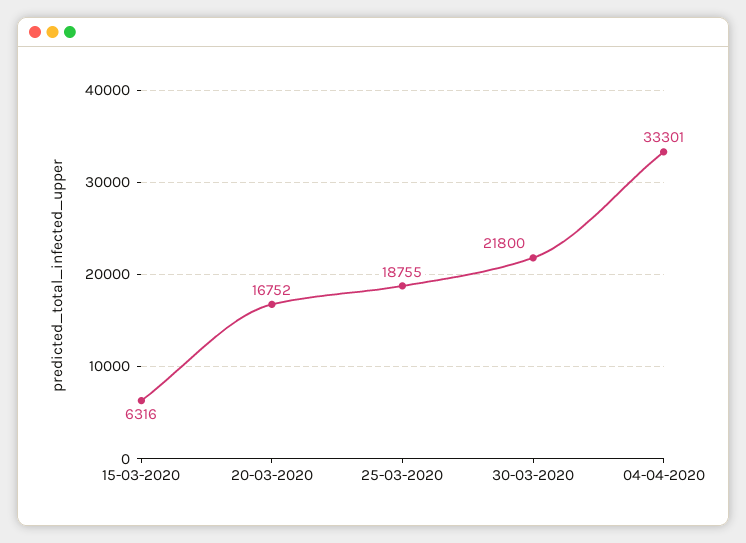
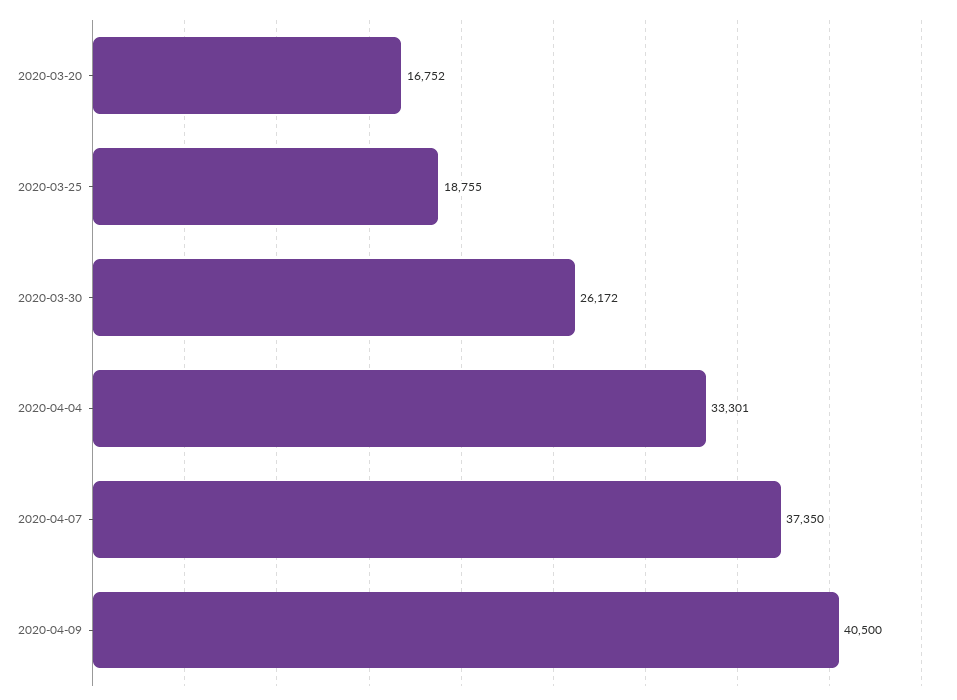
15-03-2020: 6316 -> none
30-03-2020: 21800 -> 26172
2020-04-07: none -> 37350
2020-04-09: none -> 40500

